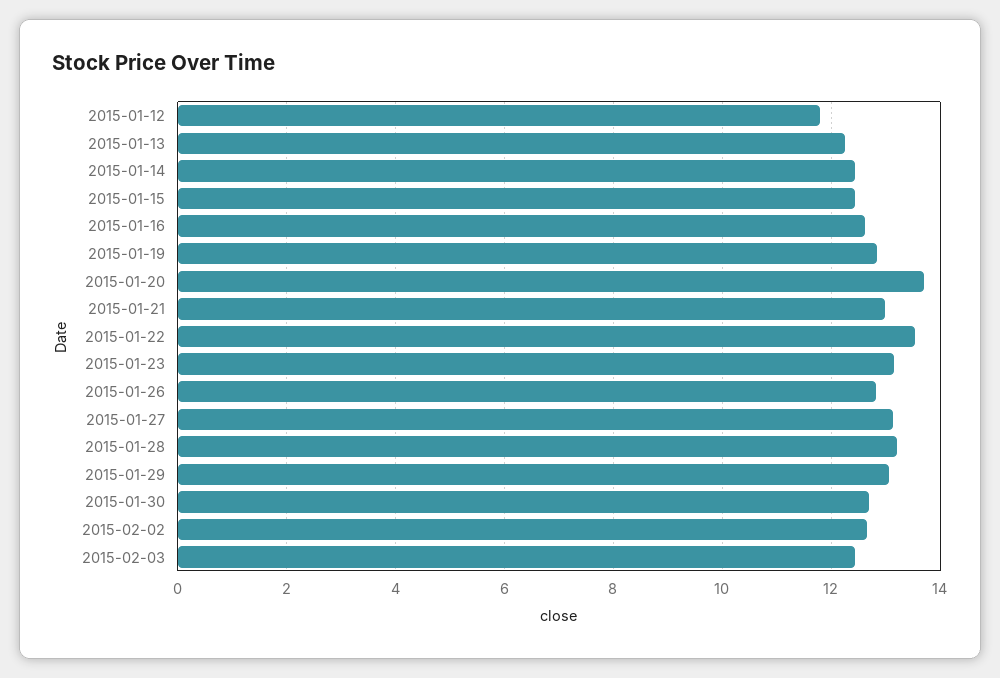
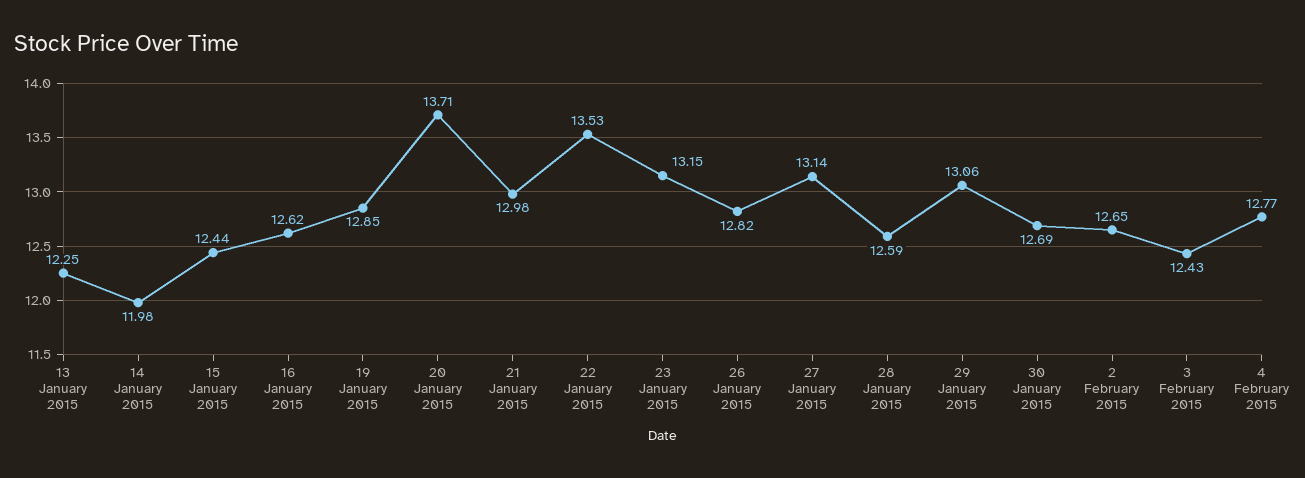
2015-01-12: 11.8 -> none
2015-01-14: 12.4 -> 11.98
2015-01-28: 13.2 -> 12.59
4 February 2015: none -> 12.77

